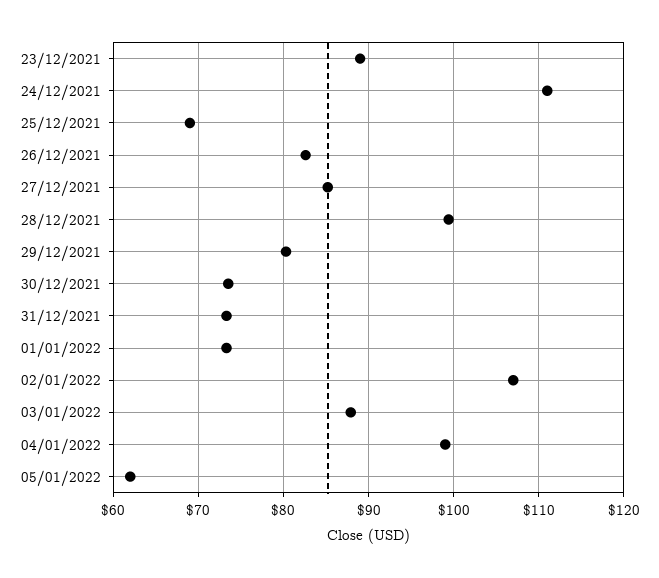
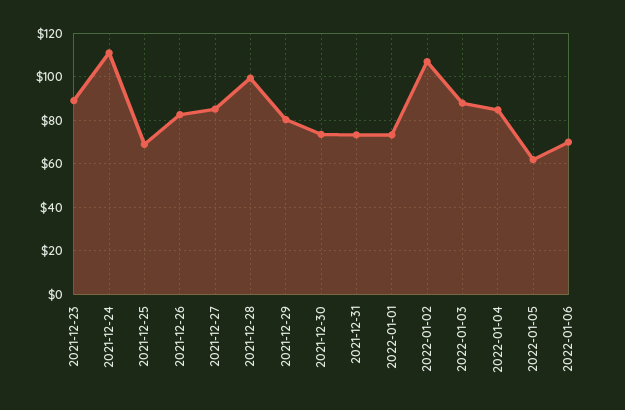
04/01/2022: 99 -> 85
2022-01-06: none -> 70

